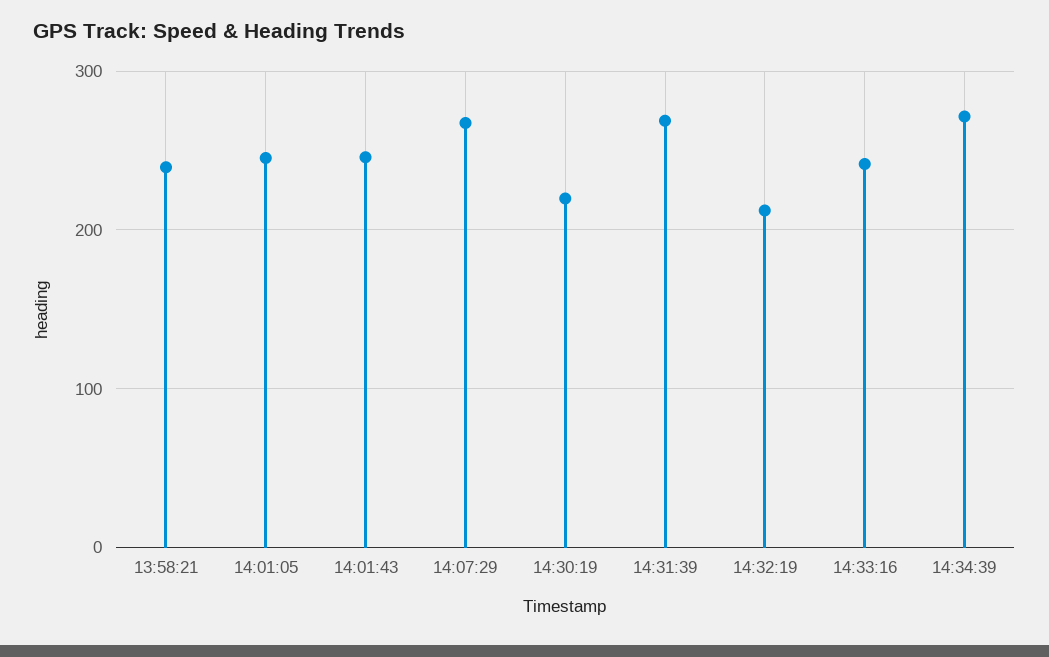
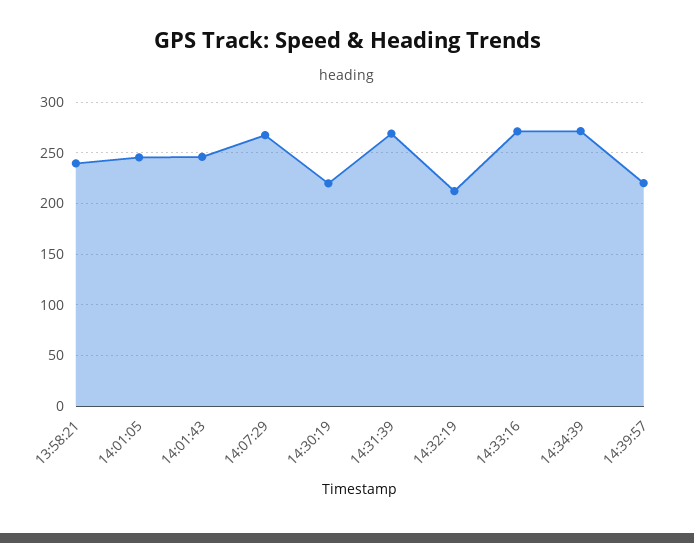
14:33:16: 240 -> 270
14:39:57: none -> 220

